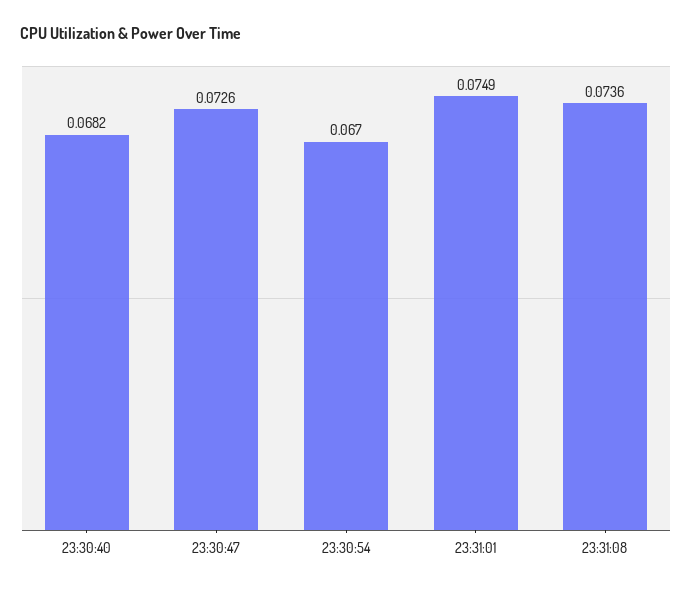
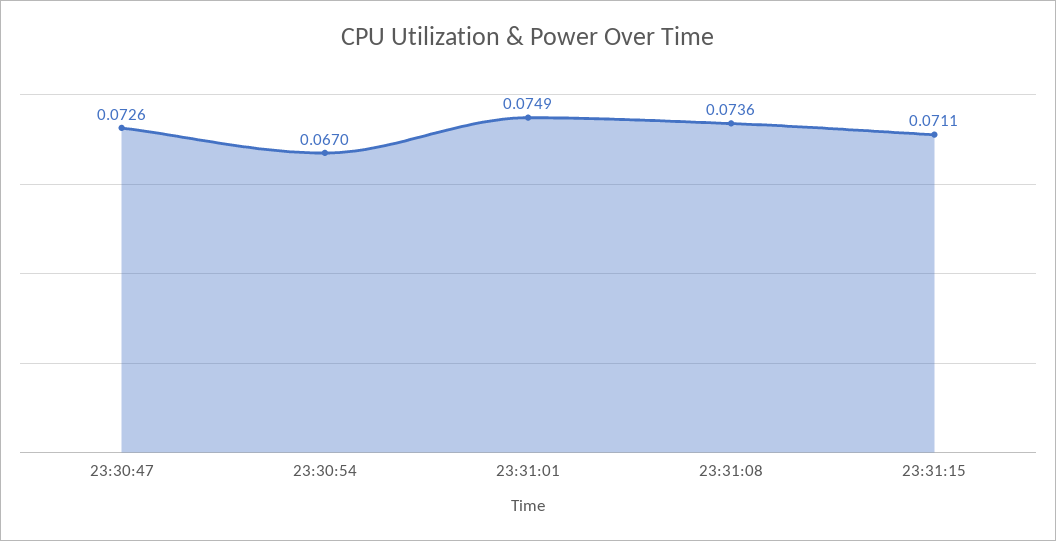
23:30:40: 0.0682 -> none
23:31:15: none -> 0.0711

